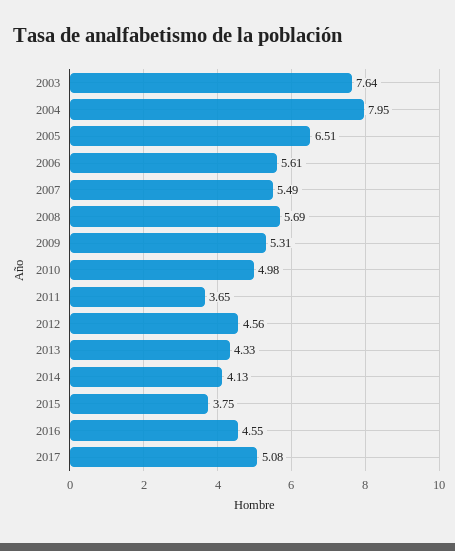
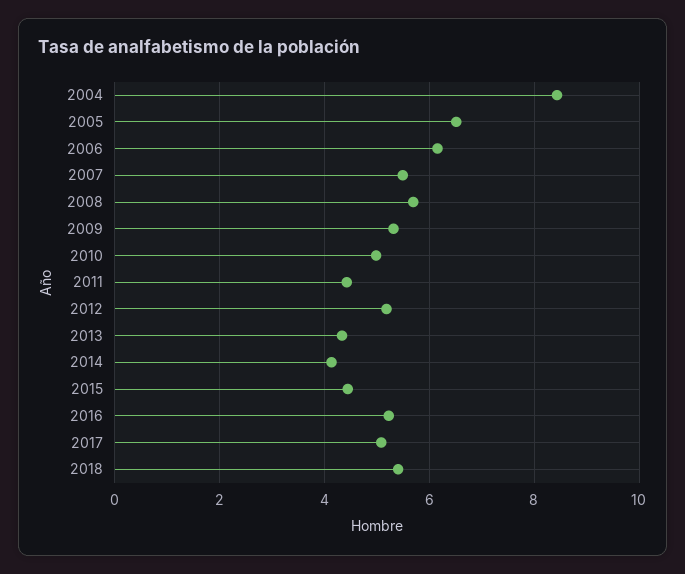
2003: 7.64 -> none
2004: 7.95 -> 8.4
2006: 5.61 -> 6.2
2011: 3.65 -> 4.4
2012: 4.56 -> 5.2
2015: 3.75 -> 4.4
2016: 4.55 -> 5.2
2018: none -> 5.4

